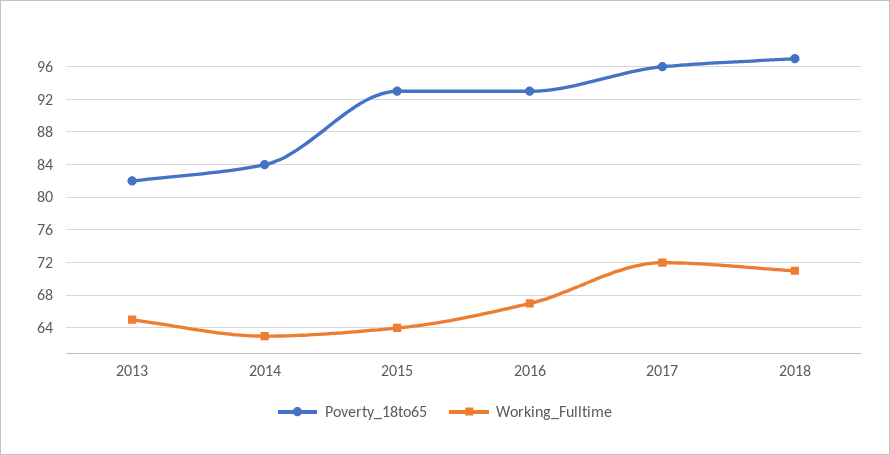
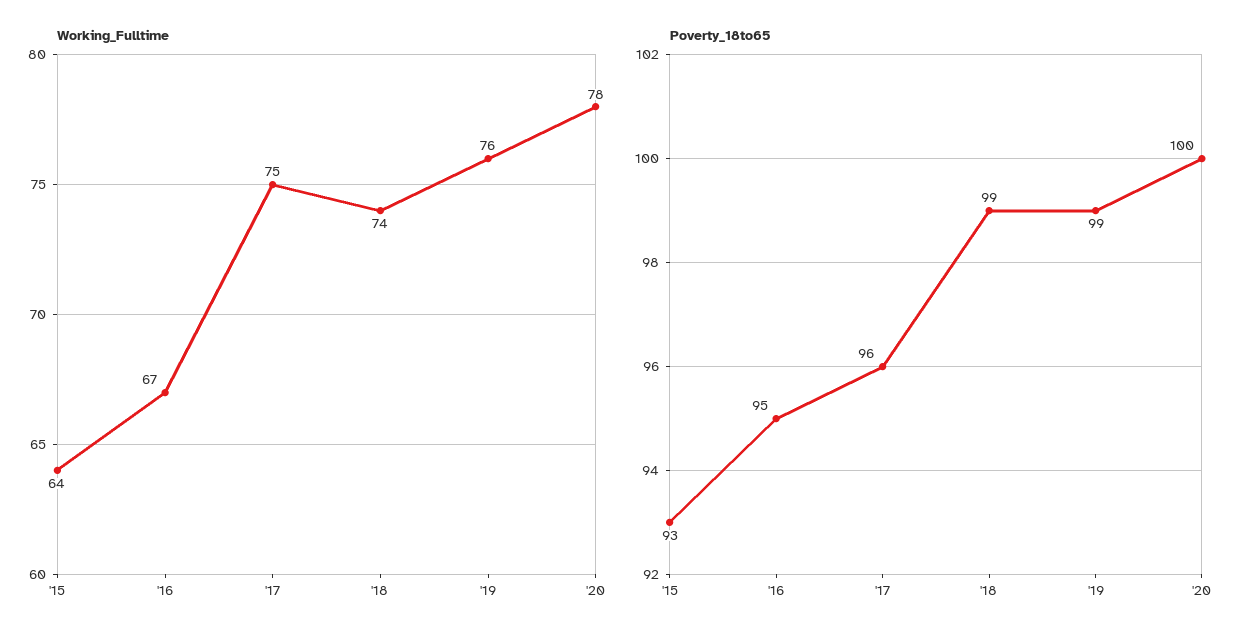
Poverty_18to65, 2013: 82 -> none
Working_Fulltime, 2013: 65 -> none
Poverty_18to65, 2014: 84 -> none
Working_Fulltime, 2014: 63 -> none
Poverty_18to65, 2016: 93 -> 95
Working_Fulltime, 2017: 72 -> 75
Poverty_18to65, 2018: 97 -> 99
Working_Fulltime, 2018: 71 -> 74
Working_Fulltime, '19: none -> 76
Working_Fulltime, '20: none -> 78
Poverty_18to65, '19: none -> 99
Poverty_18to65, '20: none -> 100

